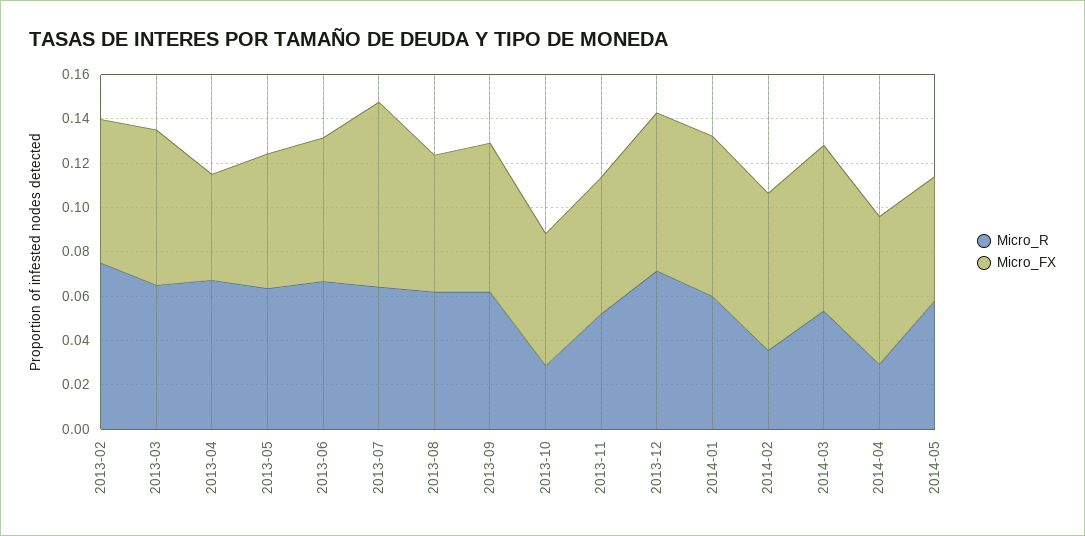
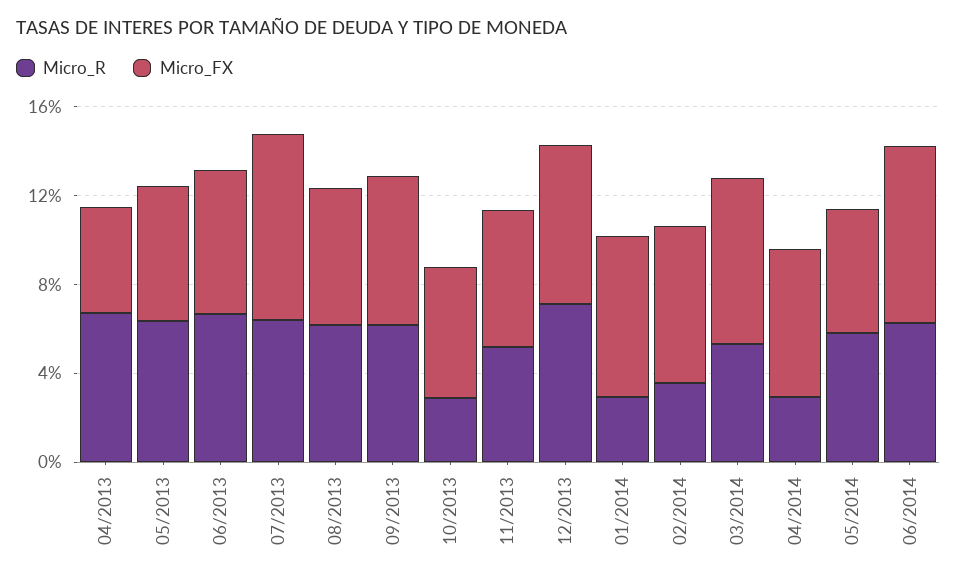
Micro_R, 2013-02: 0.075 -> none
Micro_FX, 2013-02: 0.065 -> none
Micro_R, 2013-03: 0.065 -> none
Micro_FX, 2013-03: 0.07 -> none
Micro_R, 2014-01: 0.06 -> 0.03
Micro_R, 06/2014: none -> 0.06
Micro_FX, 06/2014: none -> 0.08

